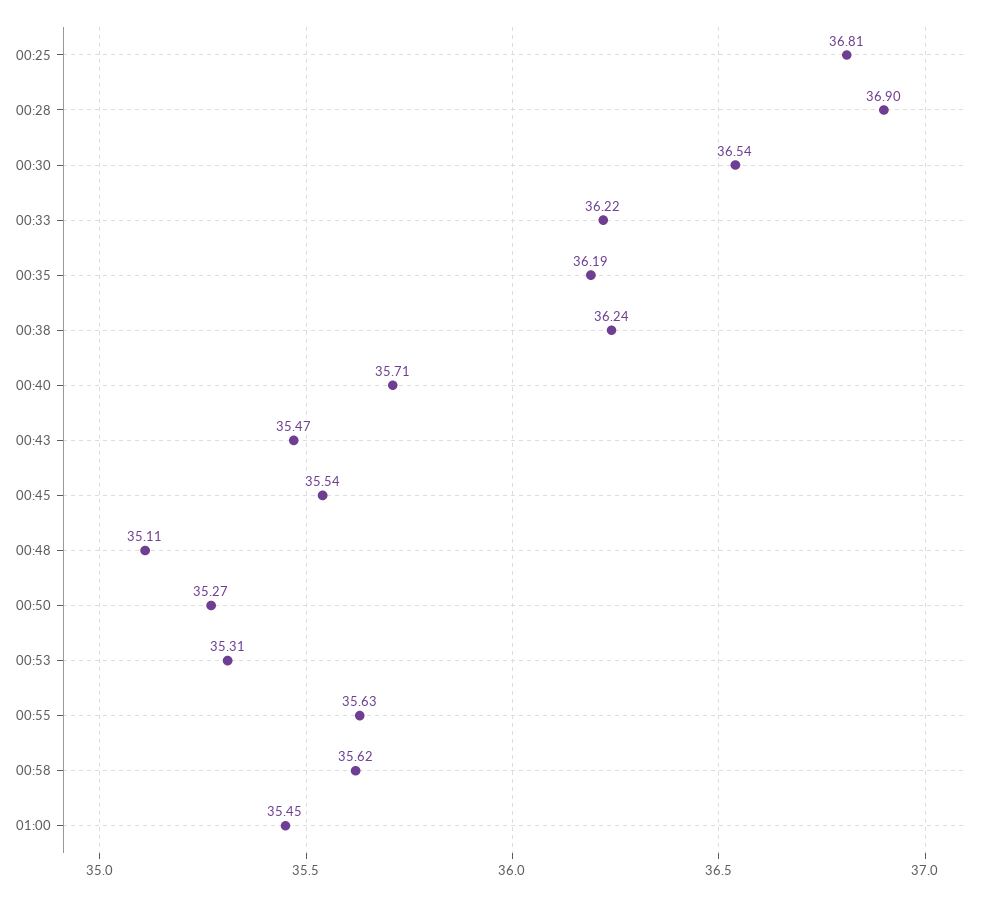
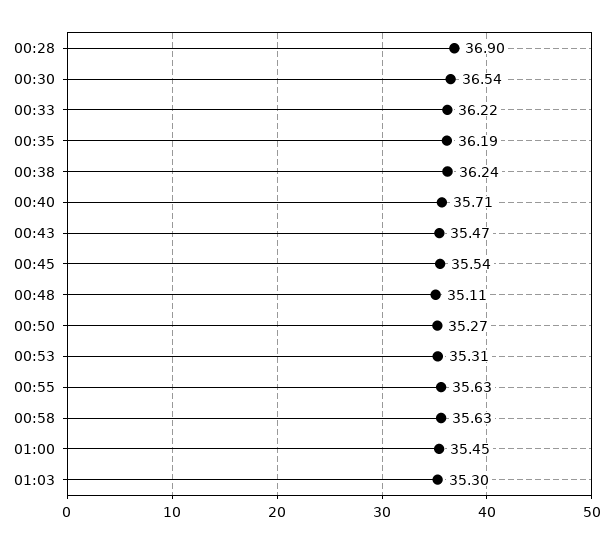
00:25: 36.81 -> none
00:58: 35.62 -> 35.63
01:03: none -> 35.3

